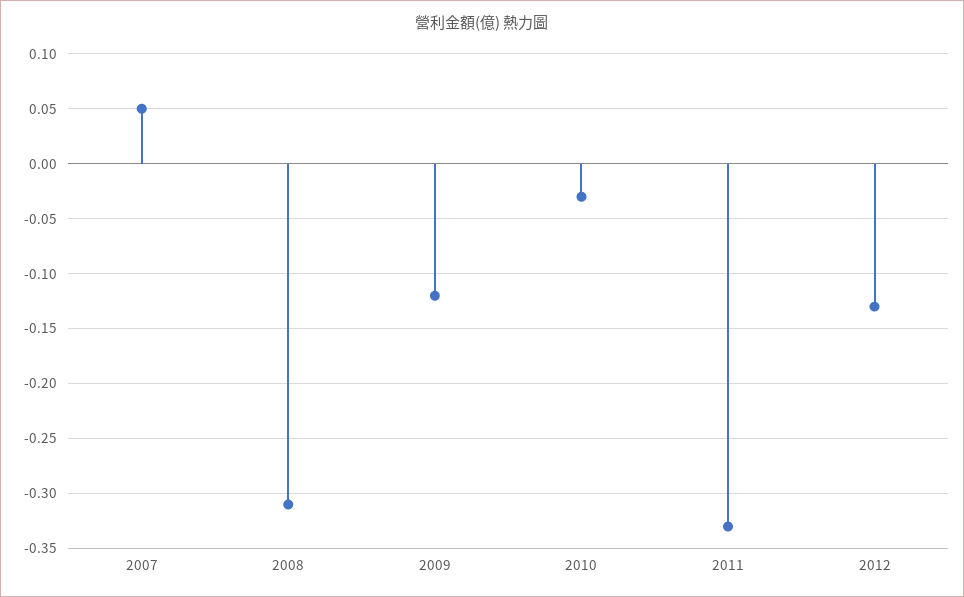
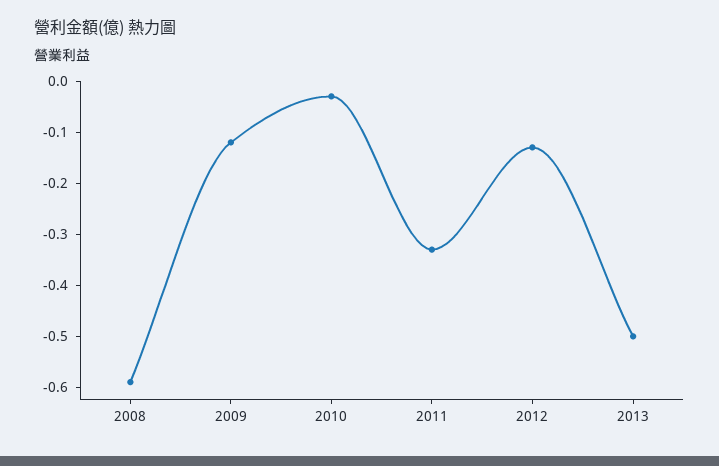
2007: 0.05 -> none
2008: -0.31 -> -0.6
2013: none -> -0.5

